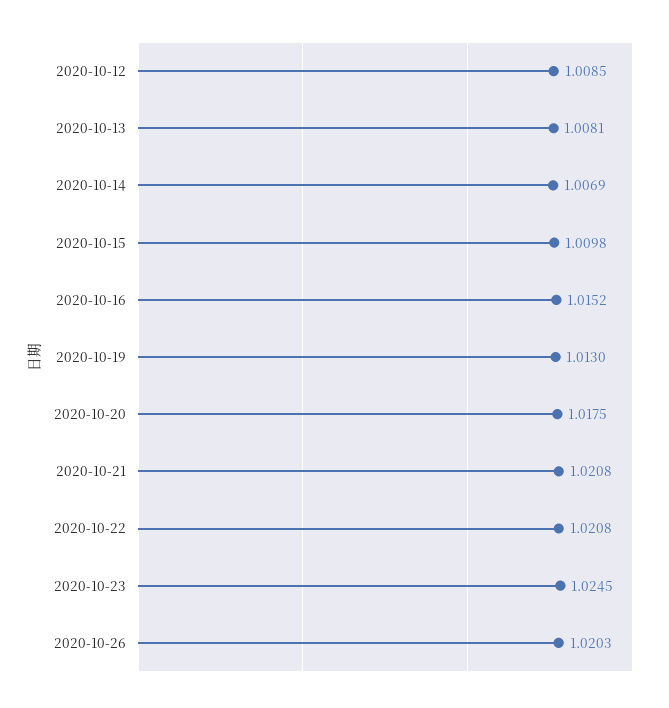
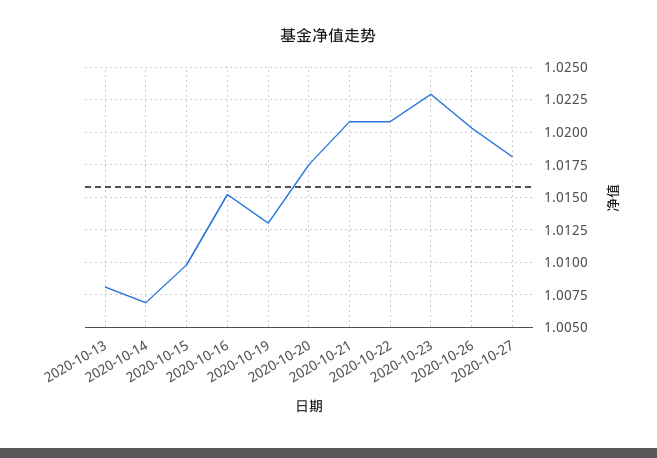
2020-10-12: 1.0085 -> none
2020-10-23: 1.0245 -> 1.023
2020-10-27: none -> 1.018

